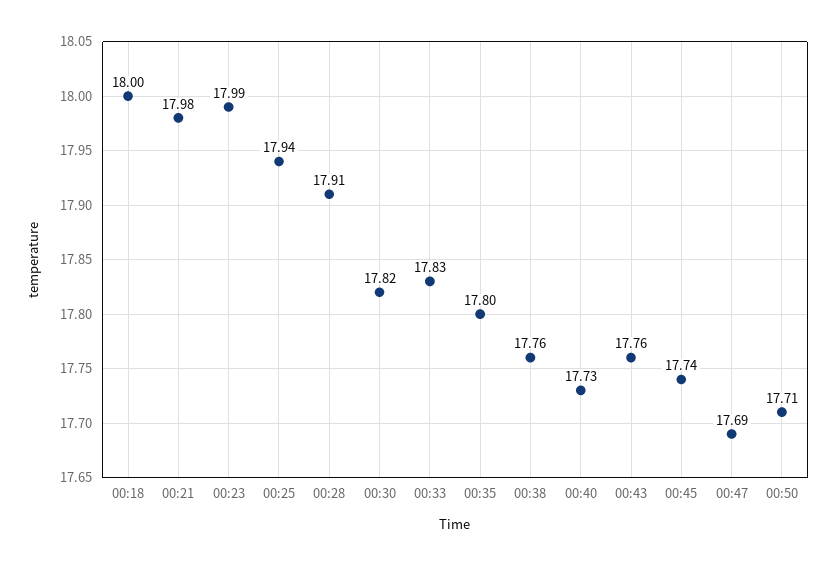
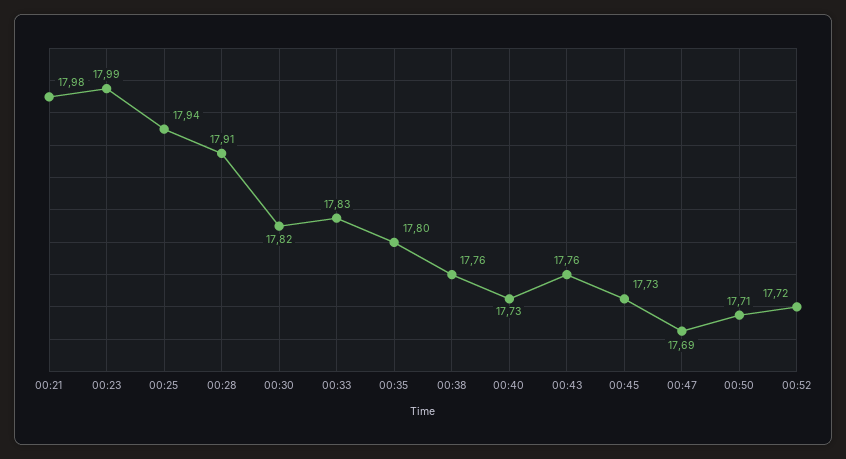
00:18: 18 -> none
00:45: 17.74 -> 17.73
00:52: none -> 17.72

